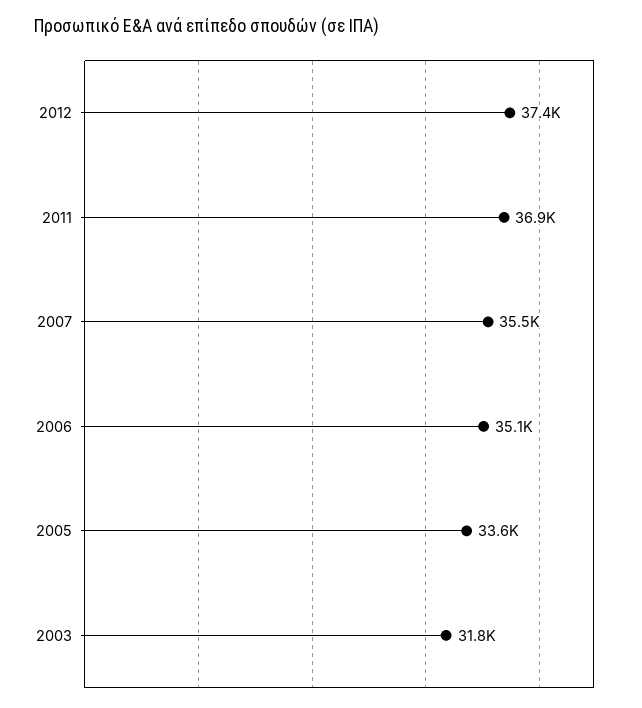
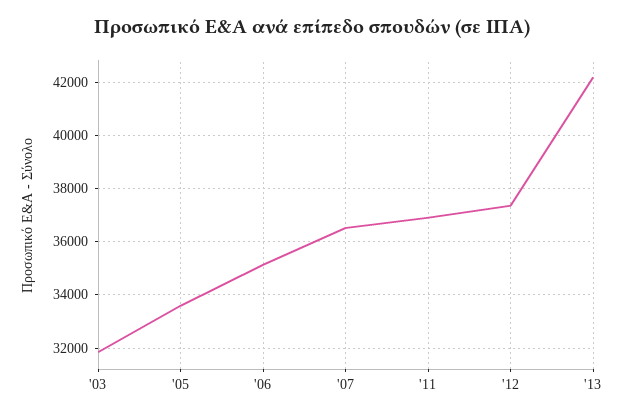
2007: 35500 -> 36500
'13: none -> 42250

